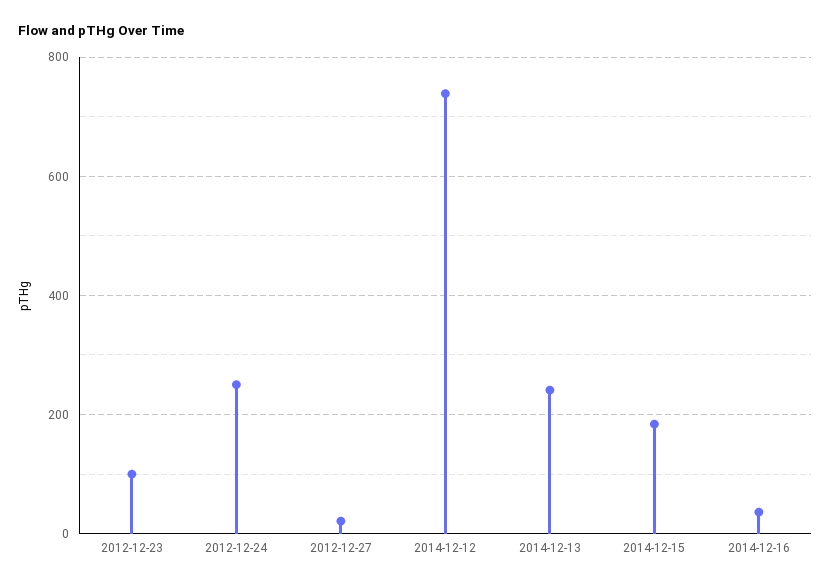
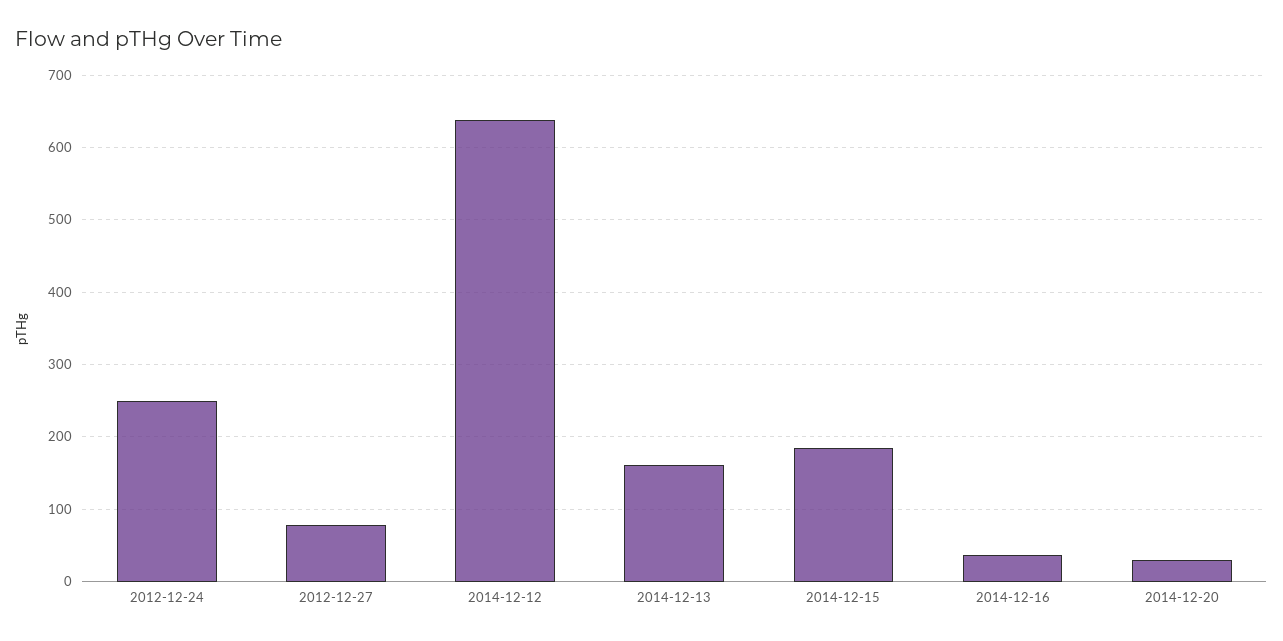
2012-12-23: 100 -> none
2012-12-27: 20 -> 80
2014-12-12: 740 -> 640
2014-12-13: 240 -> 160
2014-12-20: none -> 30

